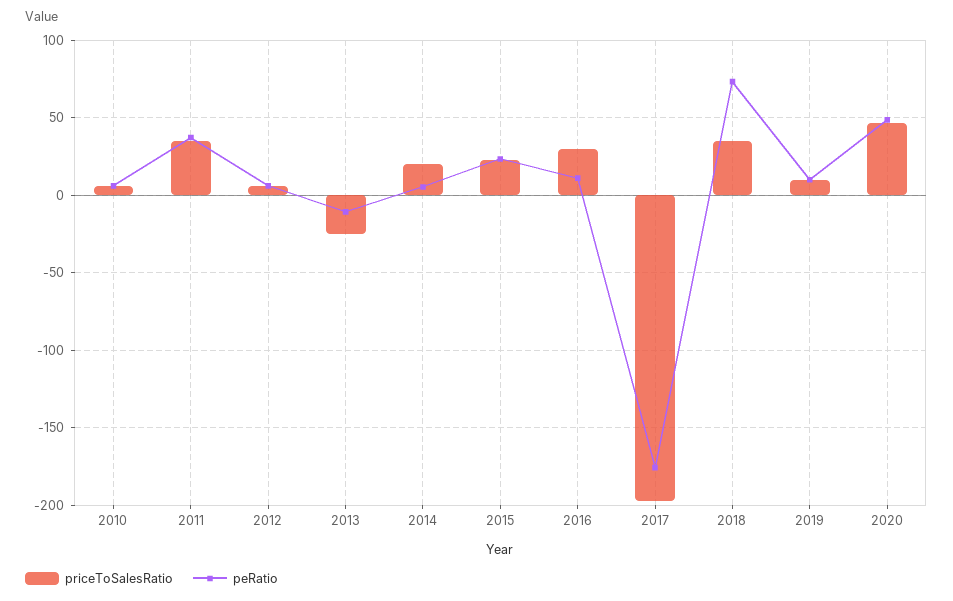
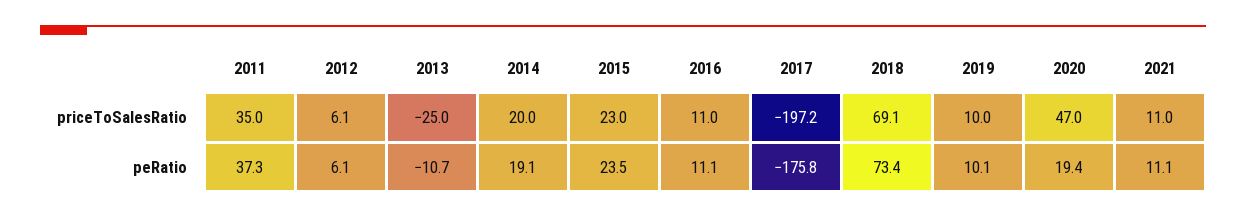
priceToSalesRatio, 2010: 5 -> none
peRatio, 2010: 5 -> none
peRatio, 2014: 5 -> 19.1
priceToSalesRatio, 2016: 30 -> 11
priceToSalesRatio, 2018: 35 -> 69.1
peRatio, 2020: 50 -> 19.4
priceToSalesRatio, 2021: none -> 11
peRatio, 2021: none -> 11.1

